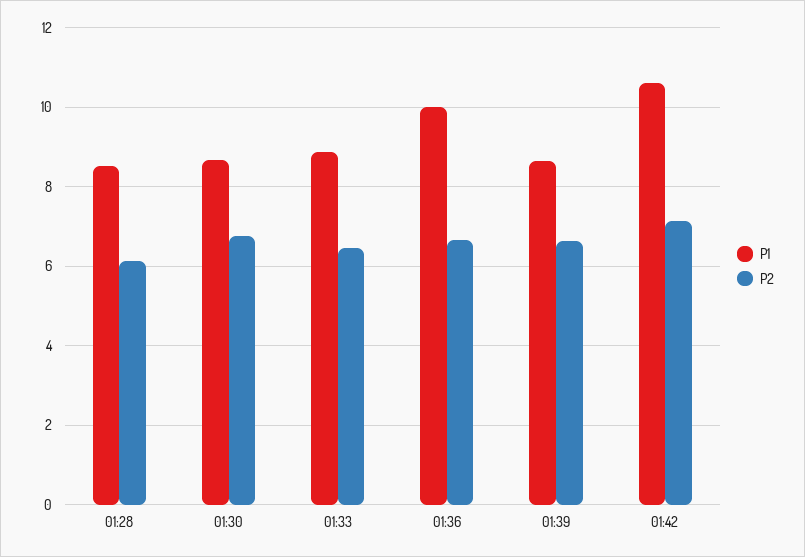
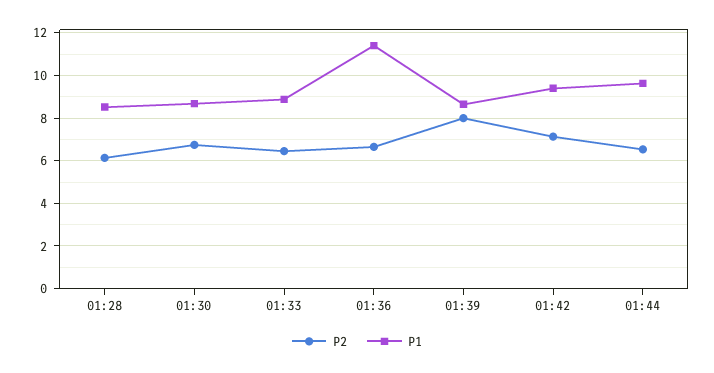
P1, 01:36: 10 -> 11.5
P2, 01:39: 6.6 -> 8
P1, 01:42: 10.6 -> 9.5
P2, 01:44: none -> 6.5
P1, 01:44: none -> 9.5

